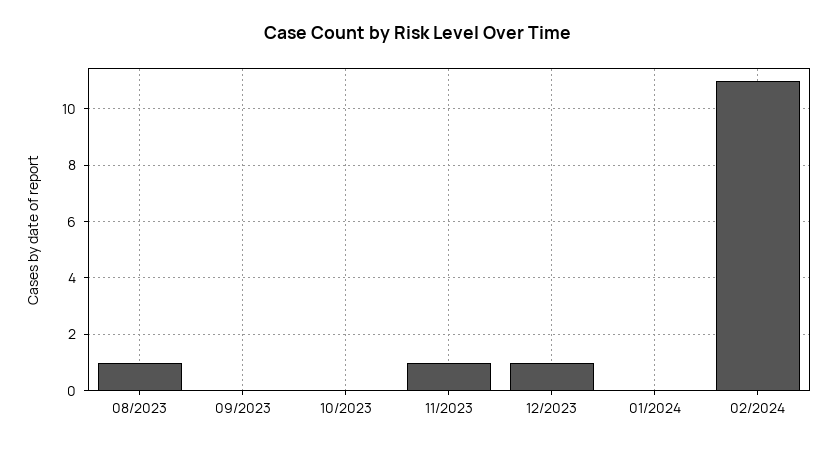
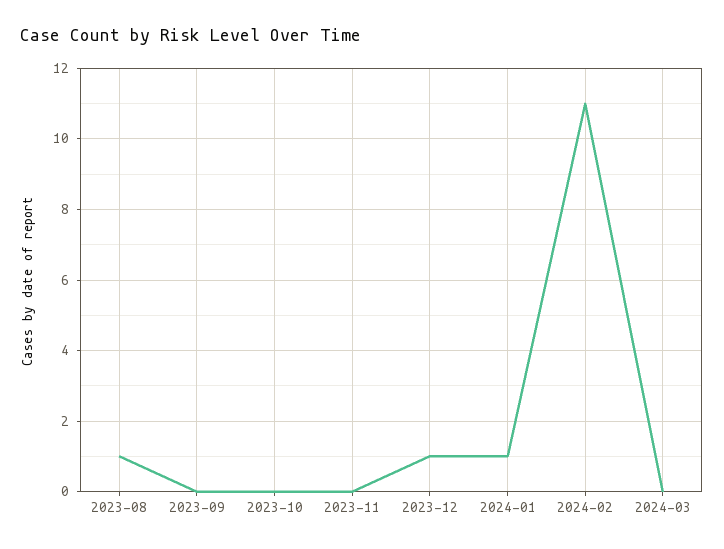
11/2023: 1 -> 0
01/2024: 0 -> 1
2024-03: none -> 0

